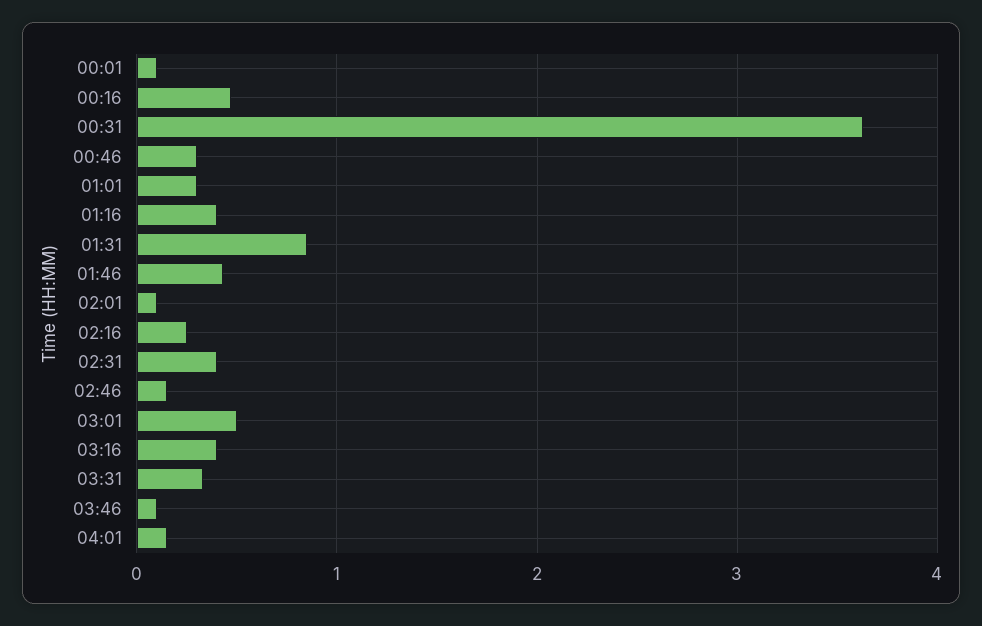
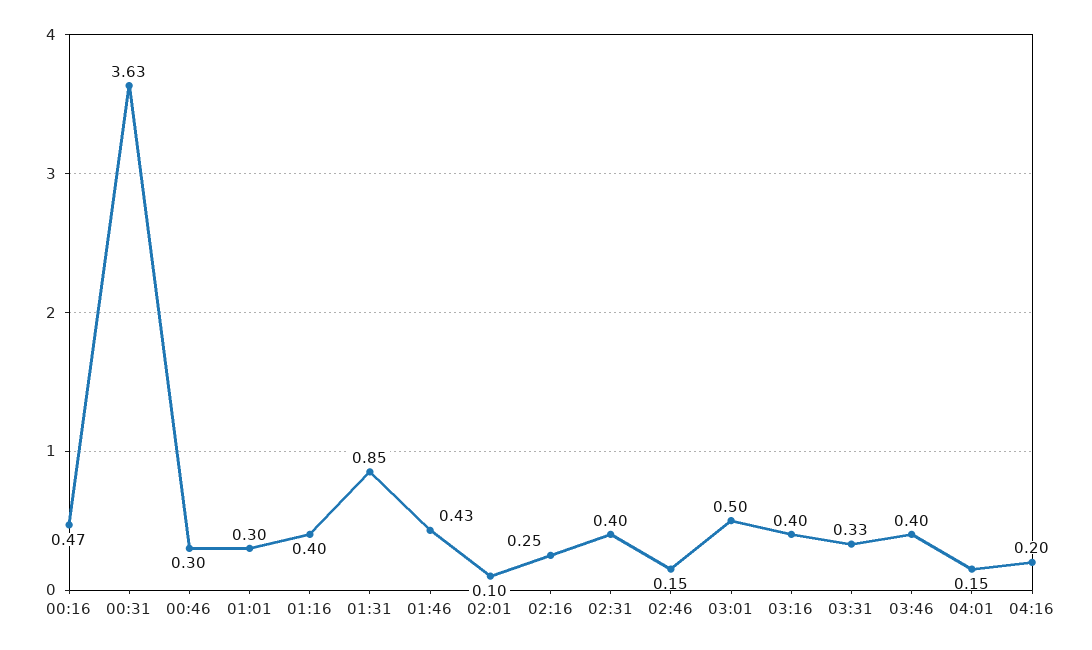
00:01: 0.1 -> none
03:46: 0.1 -> 0.4
04:16: none -> 0.2

